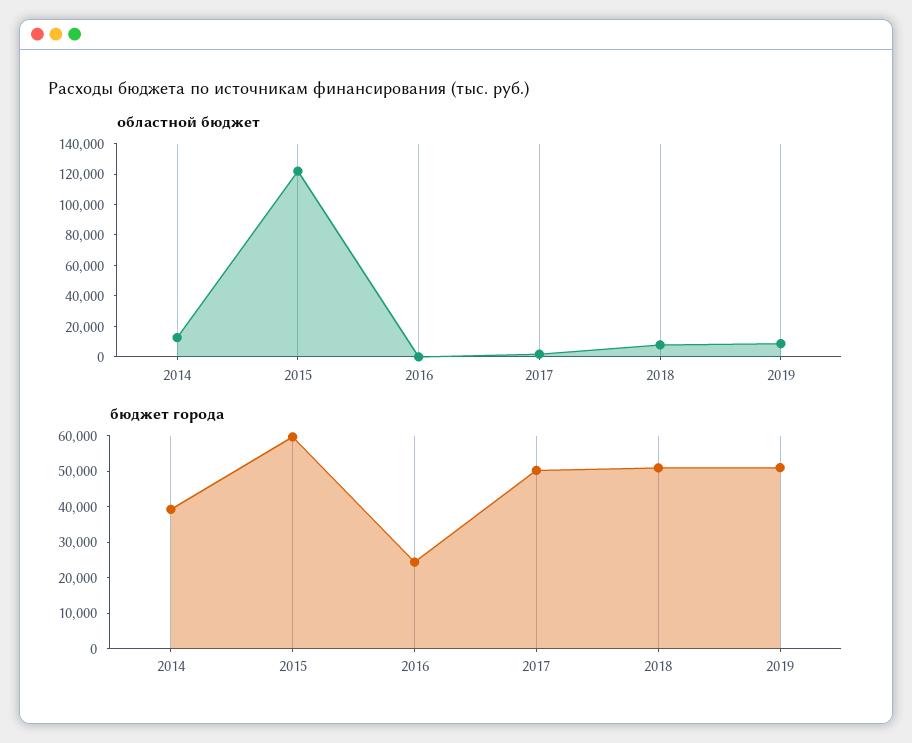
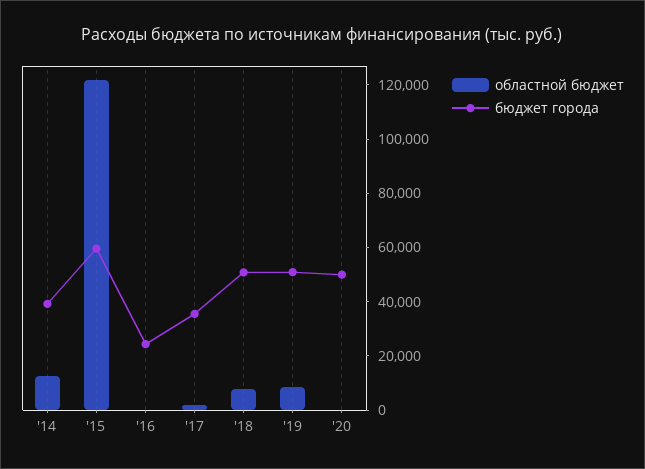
бюджет города, 2017: 50000 -> 35000
областной бюджет, '20: none -> 0
бюджет города, '20: none -> 50000

